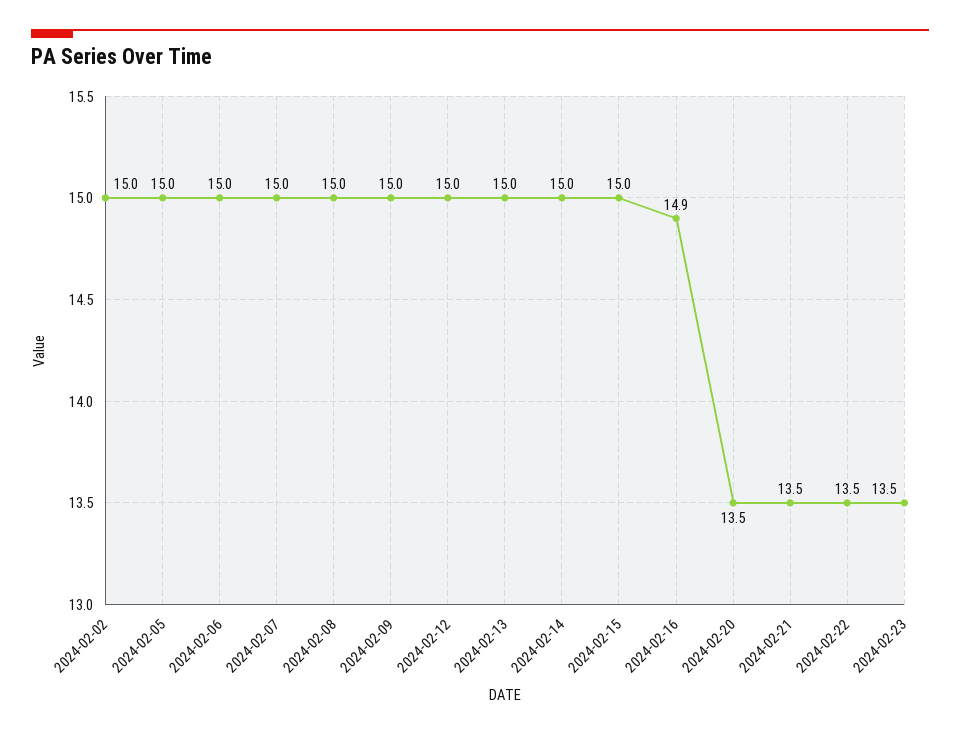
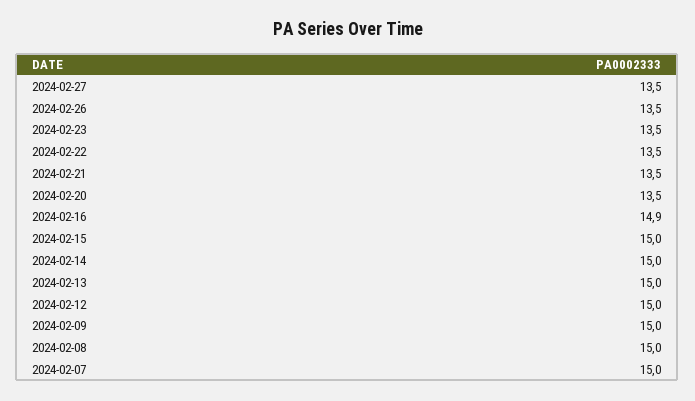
2024-02-02: 15 -> none
2024-02-05: 15 -> none
2024-02-06: 15 -> none
2024-02-27: none -> 13.5
2024-02-26: none -> 13.5

